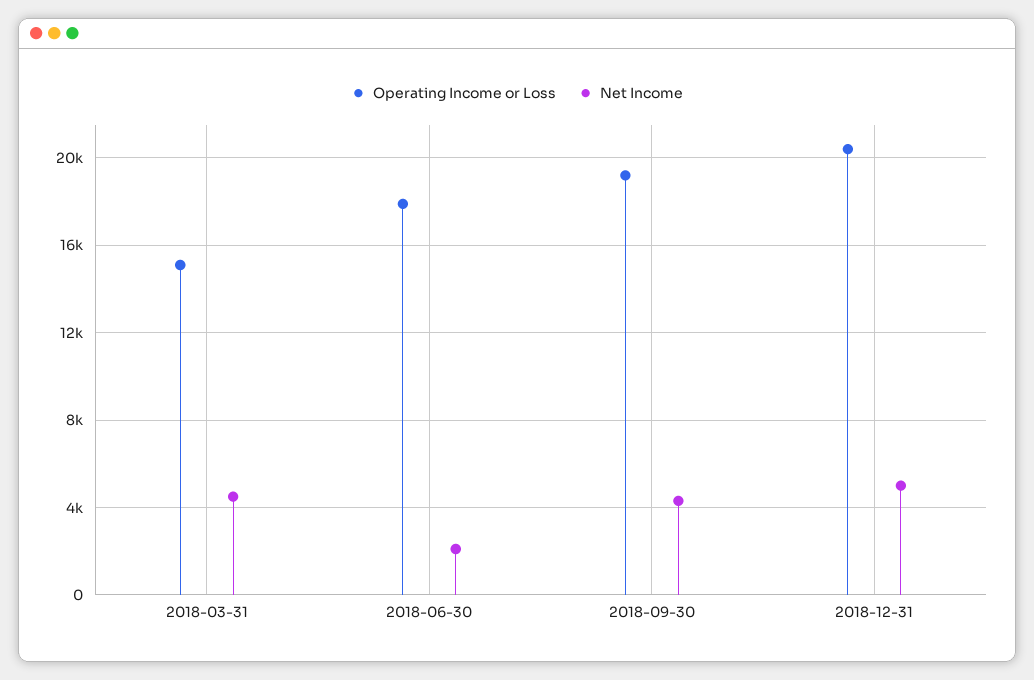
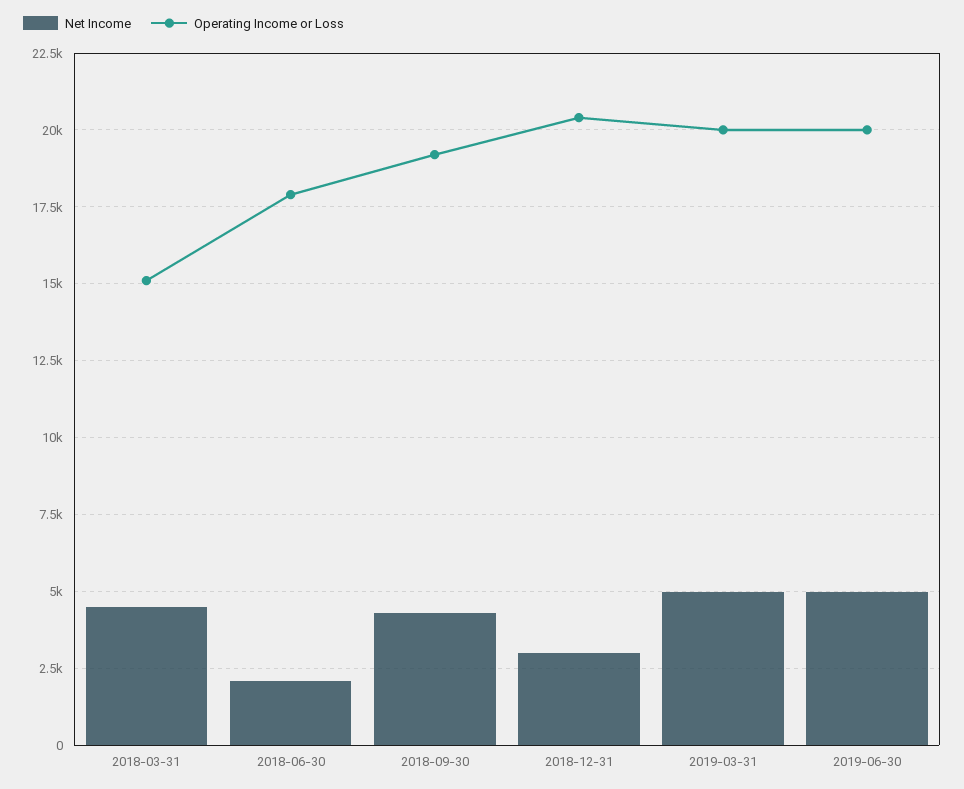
Net Income, 2018-12-31: 5000 -> 3000
Net Income, 2019-03-31: none -> 5000
Operating Income or Loss, 2019-03-31: none -> 20000
Net Income, 2019-06-30: none -> 5000
Operating Income or Loss, 2019-06-30: none -> 20000

